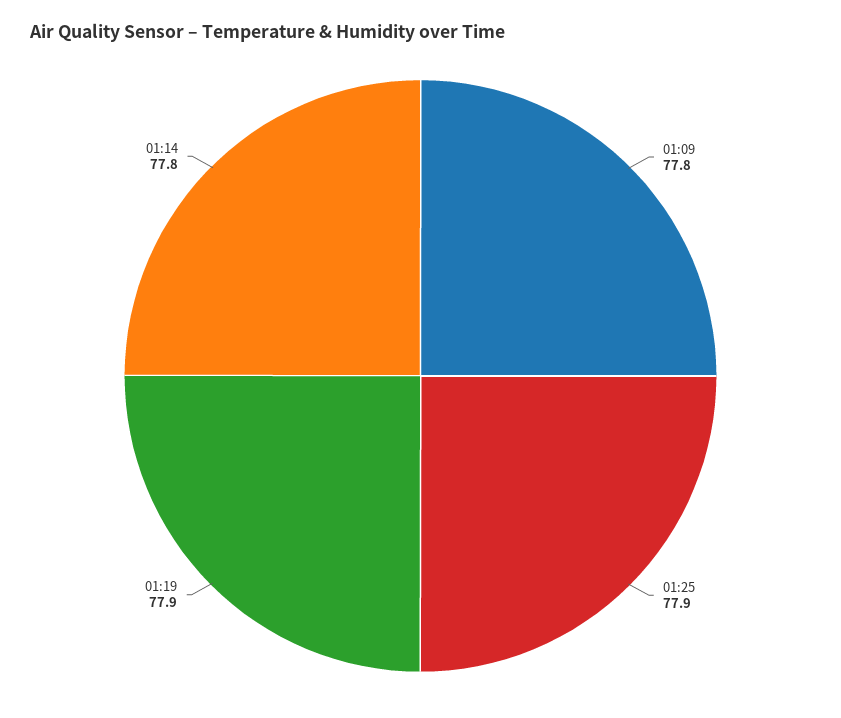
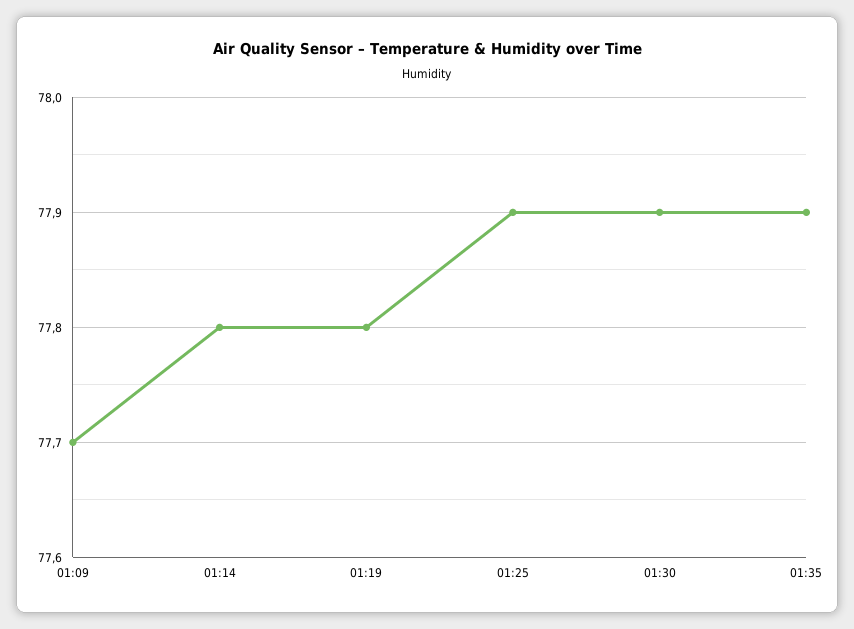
01:09: 77.8 -> 77.7
01:19: 77.9 -> 77.8
01:30: none -> 77.9
01:35: none -> 77.9

